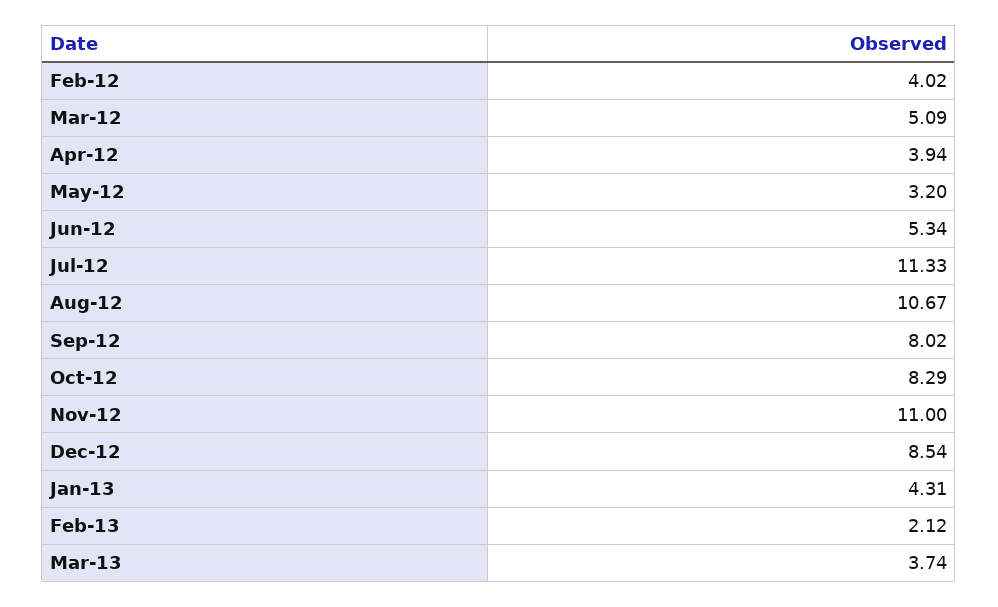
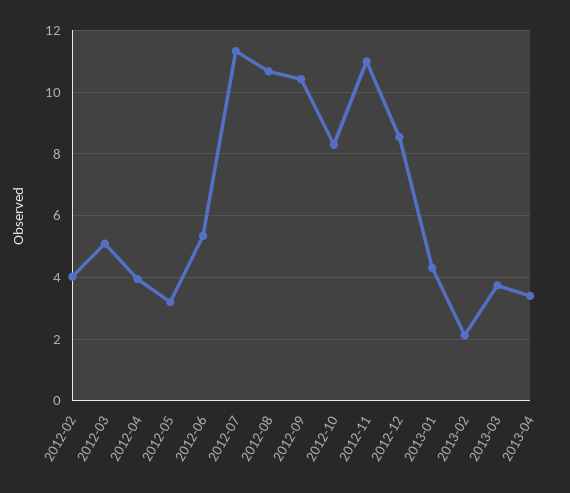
Sep-12: 8.02 -> 10.4
2013-04: none -> 3.4

